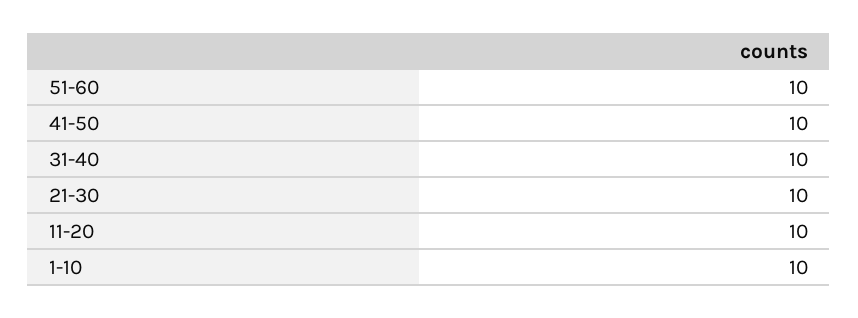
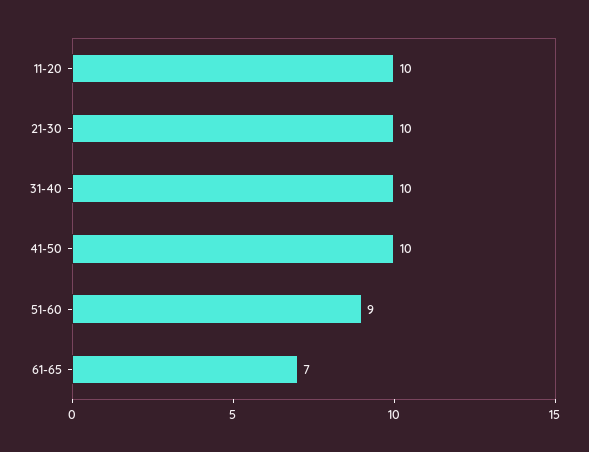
51-60: 10 -> 9
1-10: 10 -> none
61-65: none -> 7

